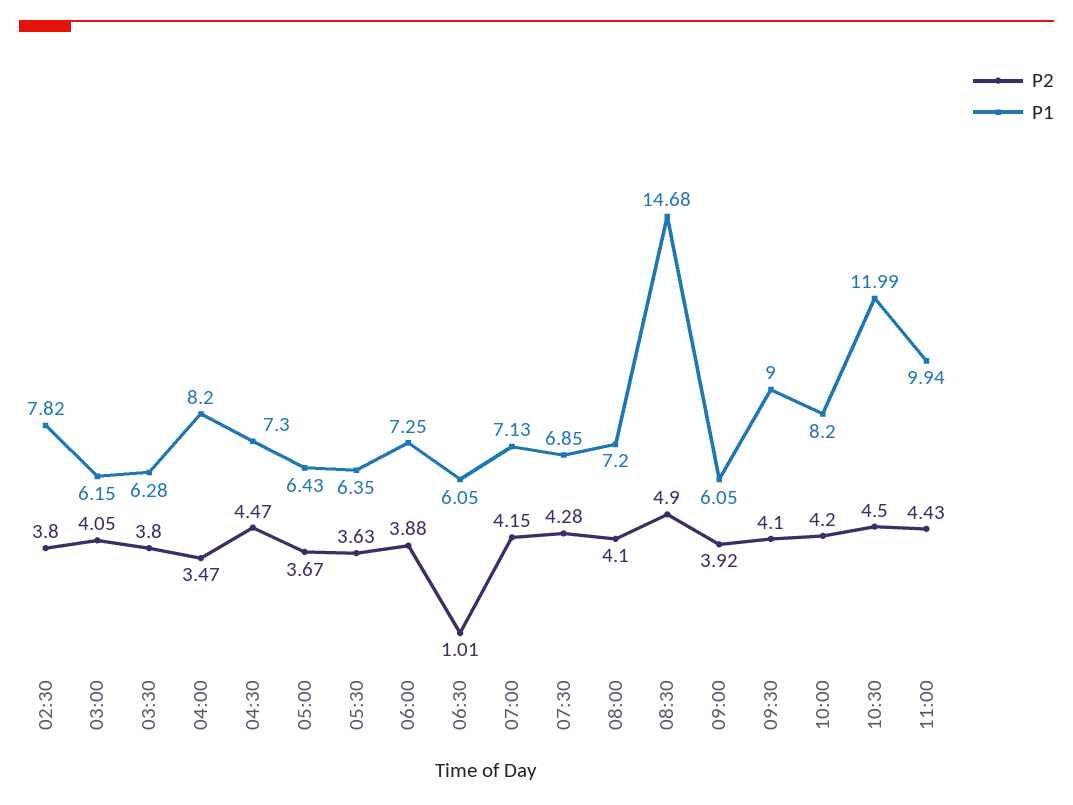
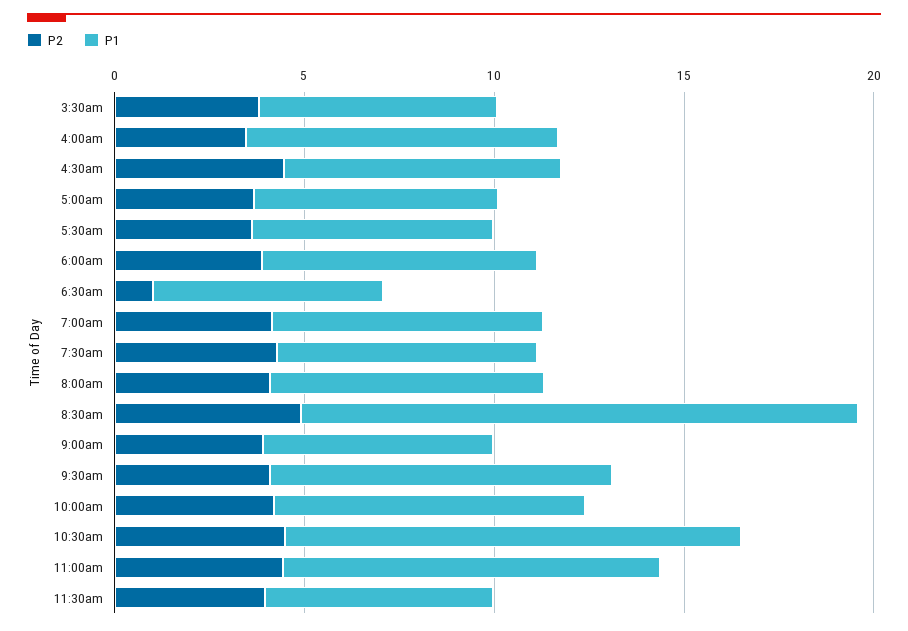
P2, 02:30: 3.8 -> none
P1, 02:30: 7.82 -> none
P2, 03:00: 4.05 -> none
P1, 03:00: 6.15 -> none
P2, 11:30am: none -> 4
P1, 11:30am: none -> 6

